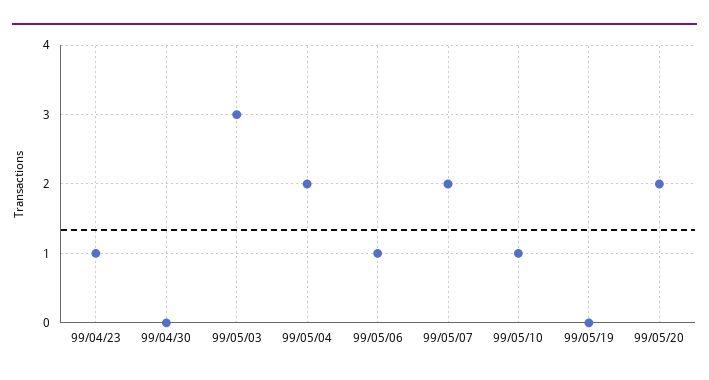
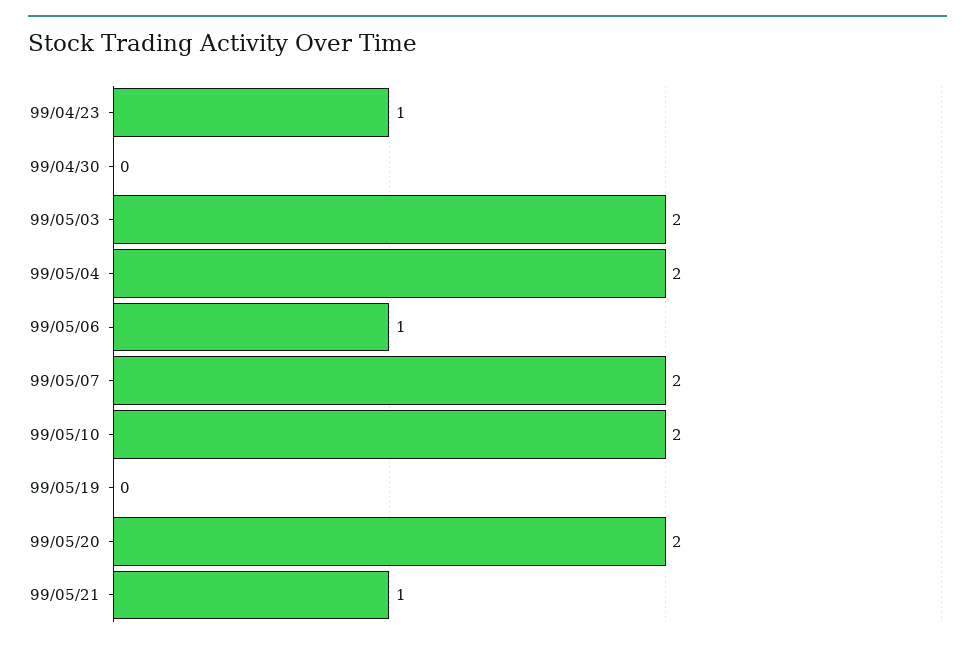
99/05/03: 3 -> 2
99/05/10: 1 -> 2
99/05/21: none -> 1

